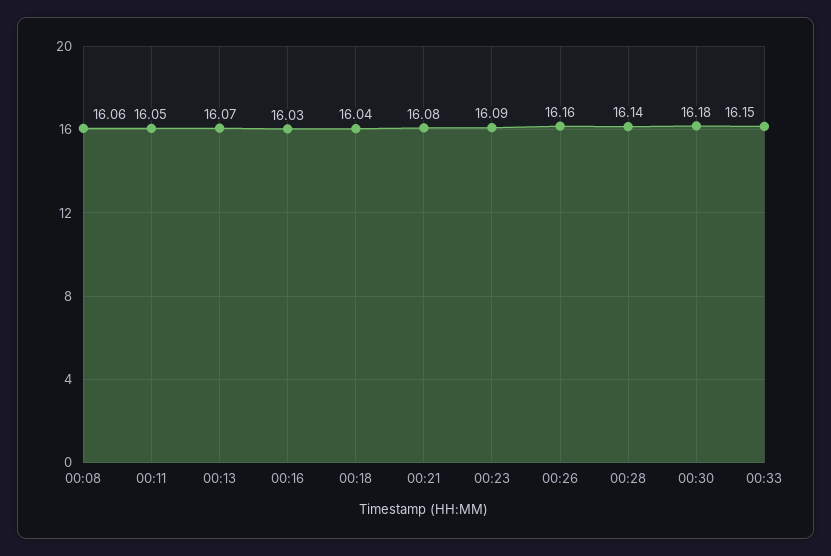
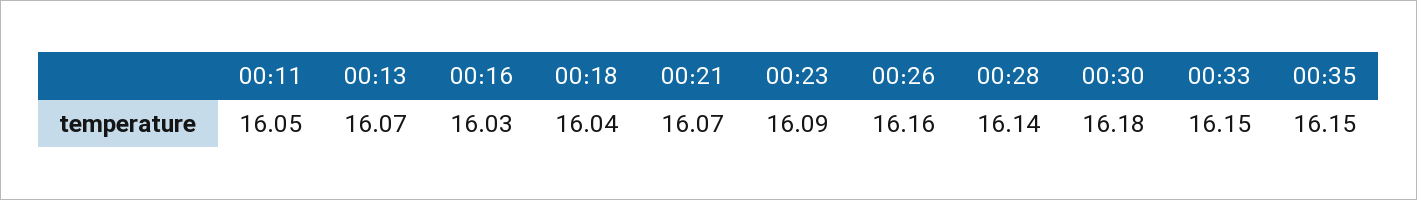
00:08: 16.06 -> none
00:21: 16.08 -> 16.07
00:35: none -> 16.15

